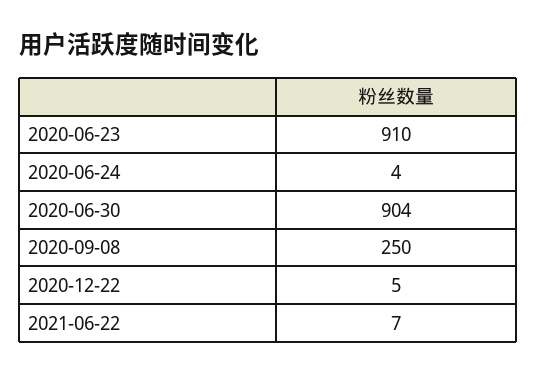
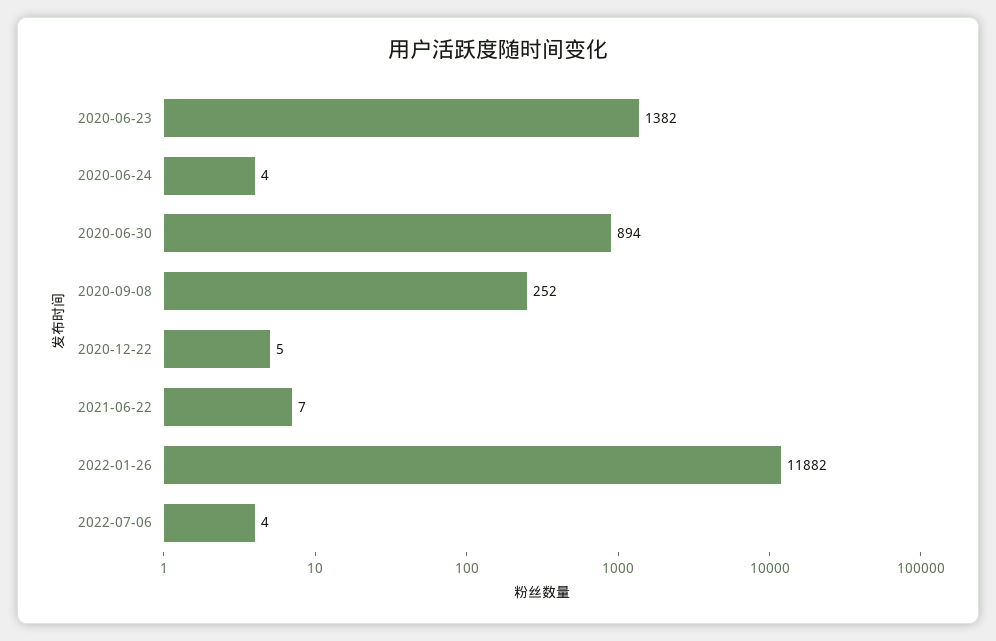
2020-06-23: 910 -> 1382
2020-06-30: 904 -> 894
2020-09-08: 250 -> 252
2022-01-26: none -> 11882
2022-07-06: none -> 4

